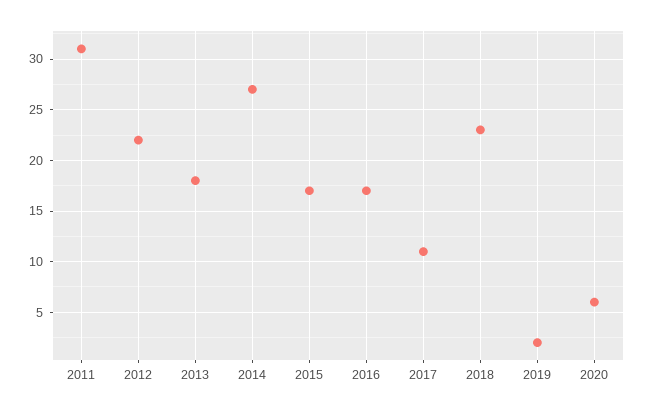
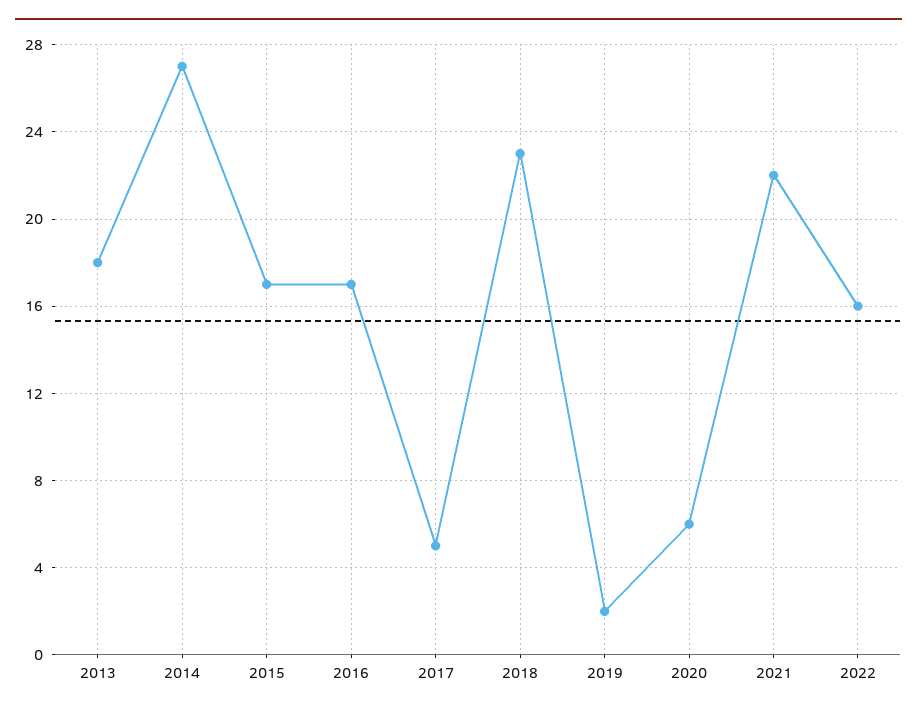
2011: 31 -> none
2012: 22 -> none
2017: 11 -> 5
2021: none -> 22
2022: none -> 16

